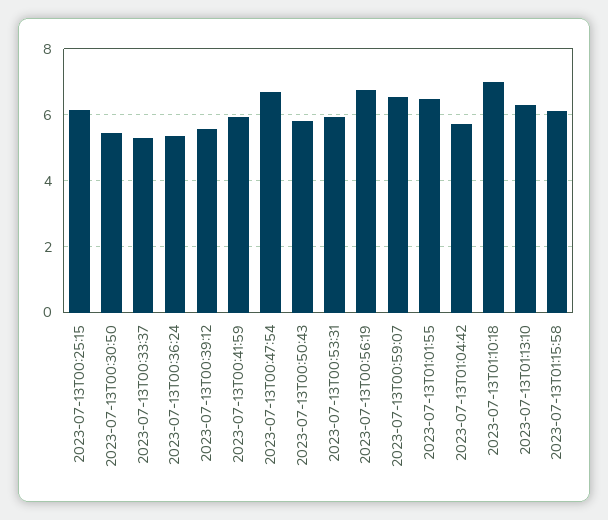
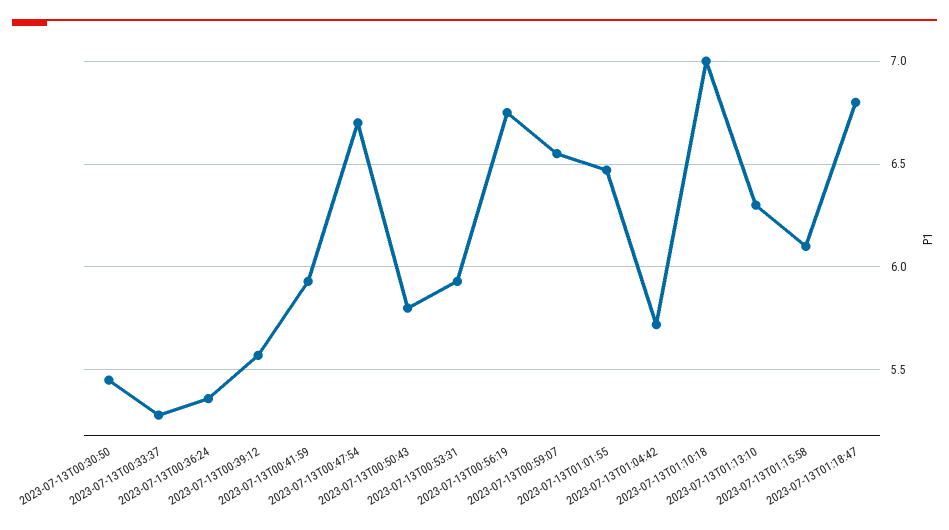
2023-07-13T00:25:15: 6.2 -> none
2023-07-13T01:18:47: none -> 6.8

